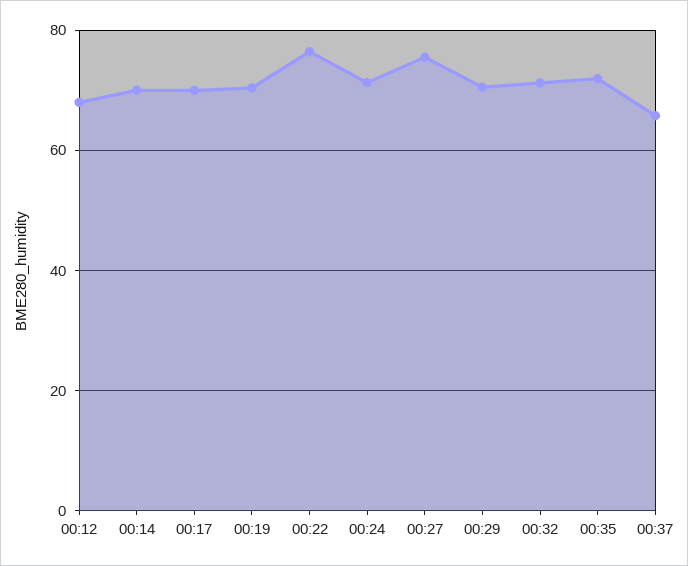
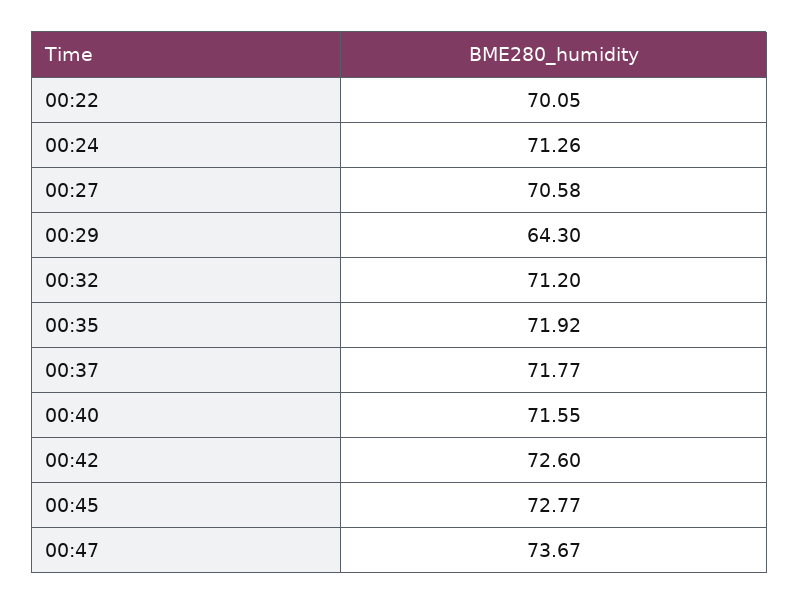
00:12: 68 -> none
00:14: 70 -> none
00:17: 70 -> none
00:19: 70 -> none
00:22: 76 -> 70.05
00:27: 76 -> 70.58
00:29: 70 -> 64.3
00:37: 66 -> 71.77
00:40: none -> 71.55
00:42: none -> 72.6
00:45: none -> 72.77
00:47: none -> 73.67

